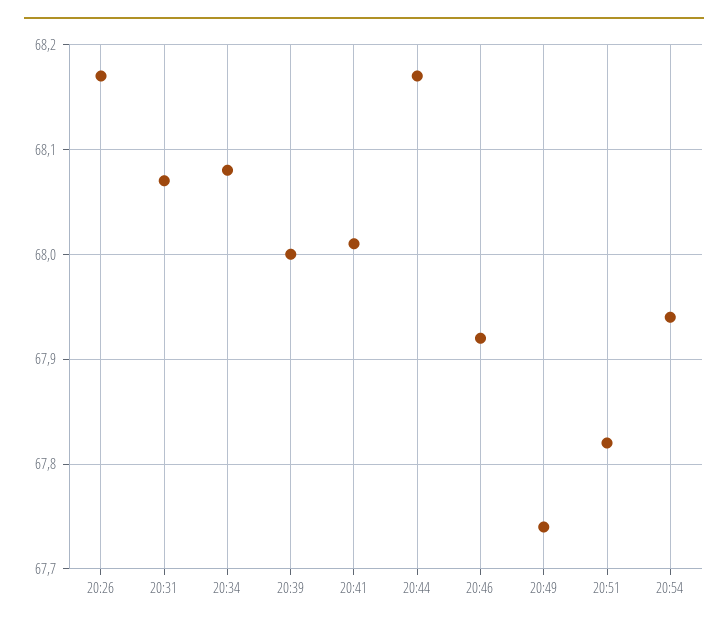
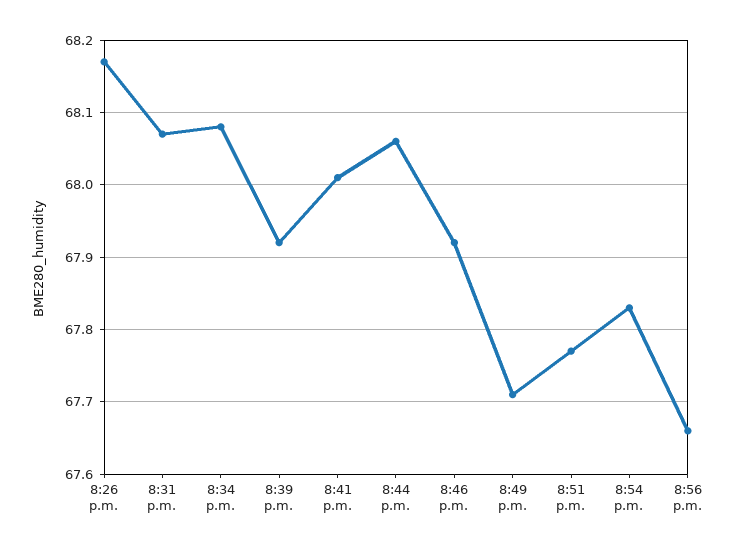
20:39: 68 -> 67.92
20:44: 68.17 -> 68.06
20:49: 67.74 -> 67.71
20:51: 67.82 -> 67.77
20:54: 67.94 -> 67.83
8:56 p.m.: none -> 67.66

